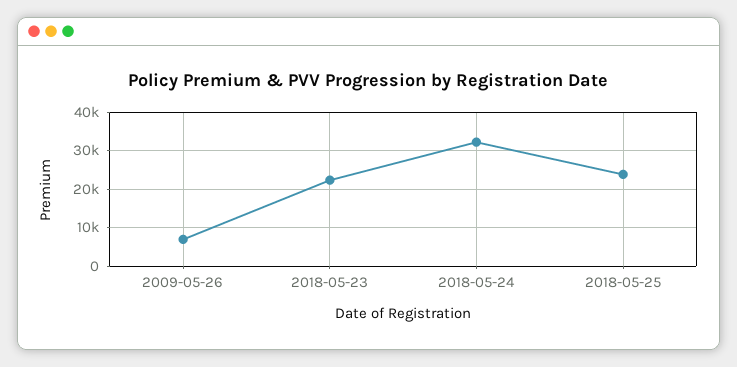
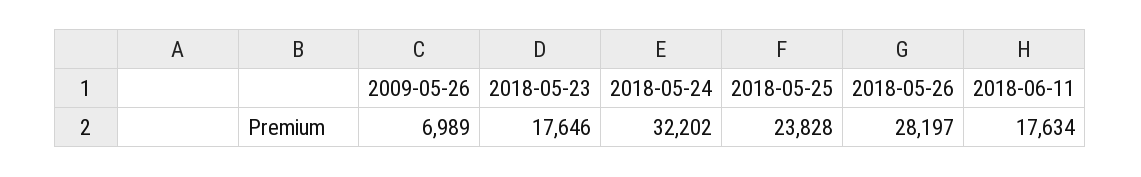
2018-05-23: 22000 -> 17646
2018-05-26: none -> 28197
2018-06-11: none -> 17634

